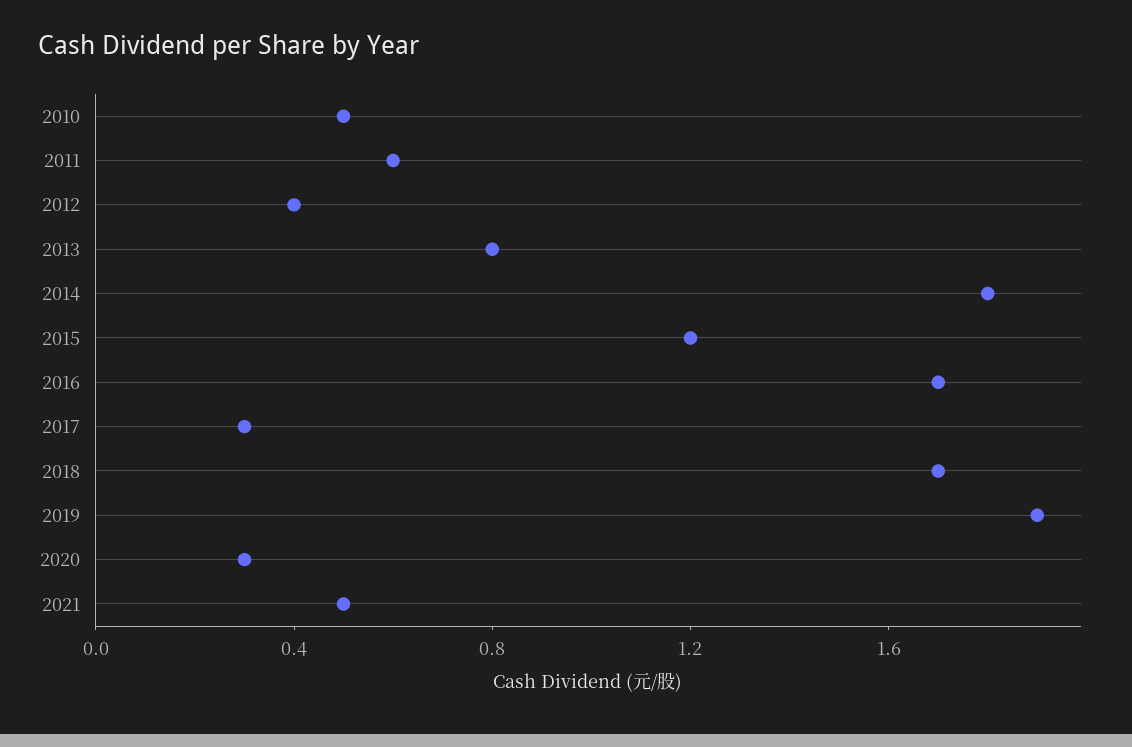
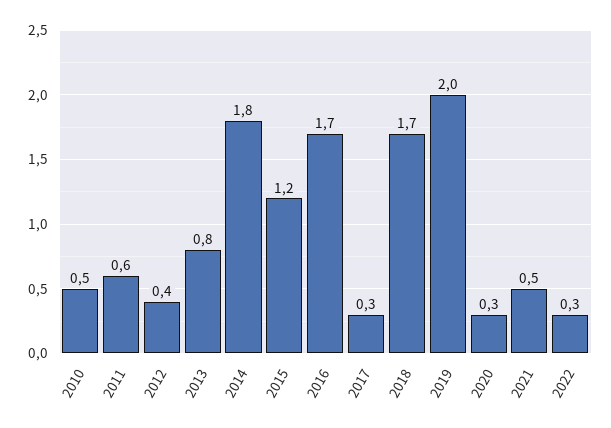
2019: 1.9 -> 2
2022: none -> 0.3

